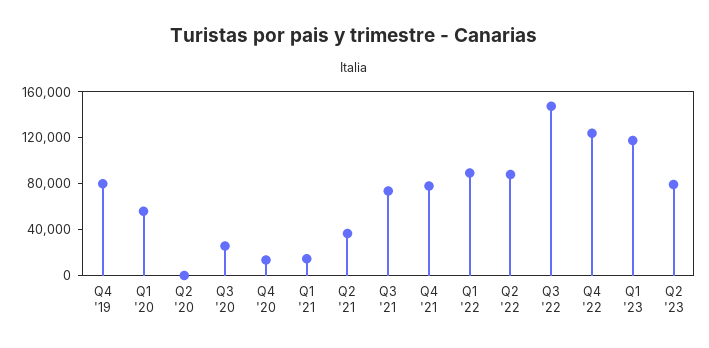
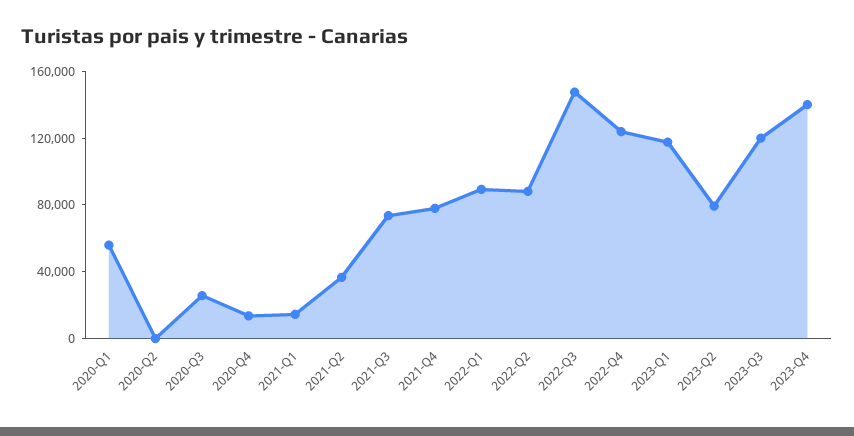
Q4 '19: 80000 -> none
2023-Q3: none -> 120000
2023-Q4: none -> 140000

